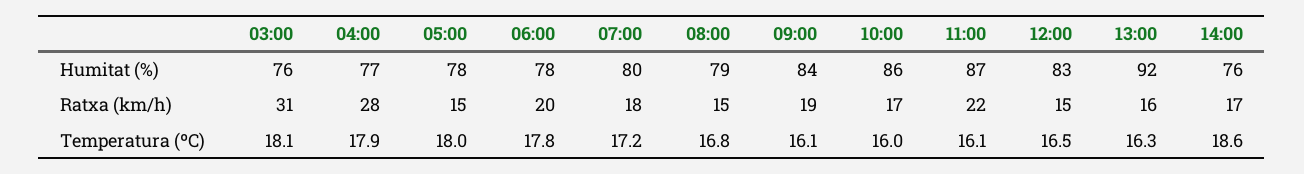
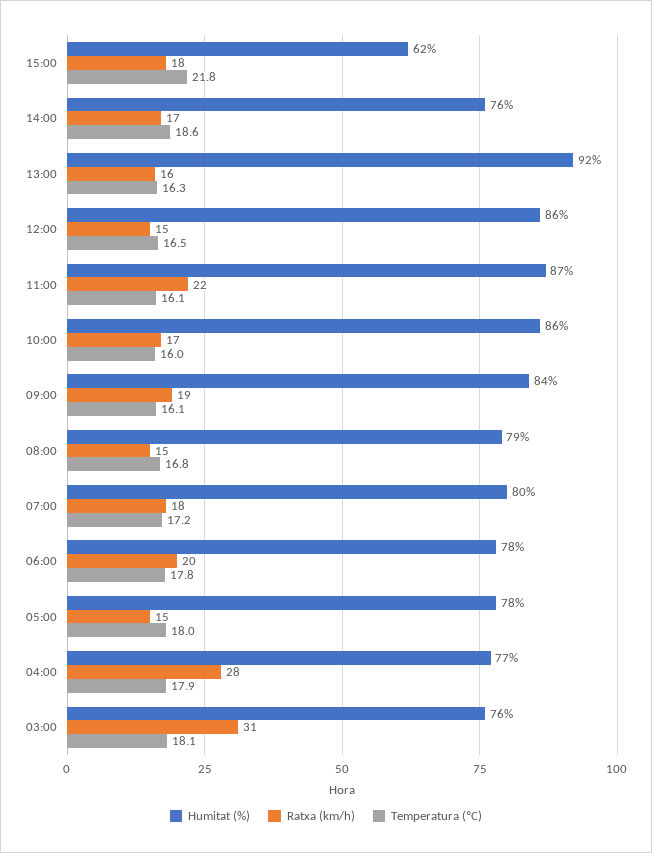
Humitat (%), 12:00: 83 -> 86
Humitat (%), 15:00: none -> 62
Ratxa (km/h), 15:00: none -> 18
Temperatura (ºC), 15:00: none -> 21.8

